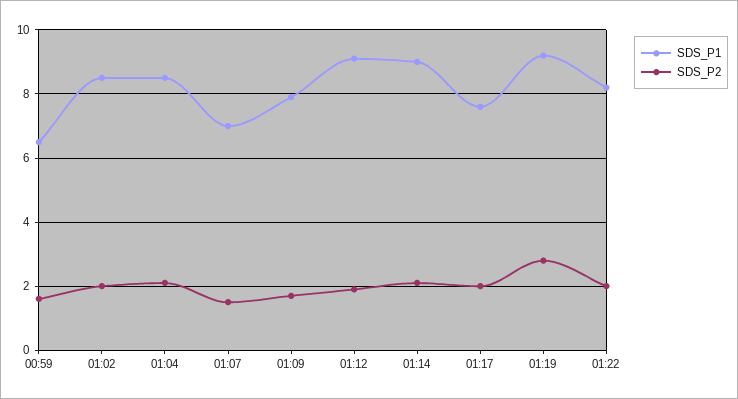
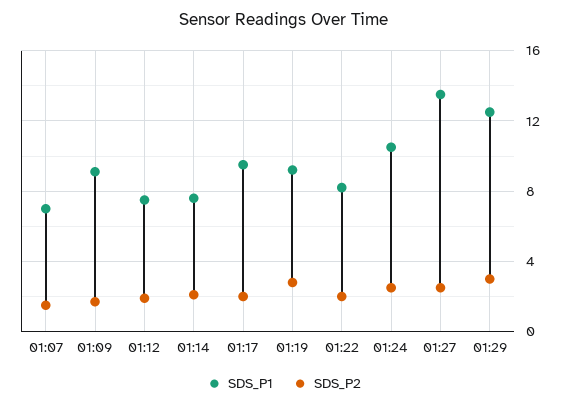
SDS_P1, 00:59: 6.5 -> none
SDS_P2, 00:59: 1.5 -> none
SDS_P1, 01:02: 8.5 -> none
SDS_P2, 01:02: 2 -> none
SDS_P1, 01:04: 8.5 -> none
SDS_P2, 01:04: 2 -> none
SDS_P1, 01:09: 8 -> 9
SDS_P1, 01:12: 9 -> 7.5
SDS_P1, 01:14: 9 -> 7.5
SDS_P1, 01:17: 7.5 -> 9.5
SDS_P1, 01:24: none -> 10.5
SDS_P2, 01:24: none -> 2.5
SDS_P1, 01:27: none -> 13.5
SDS_P2, 01:27: none -> 2.5
SDS_P1, 01:29: none -> 12.5
SDS_P2, 01:29: none -> 3

